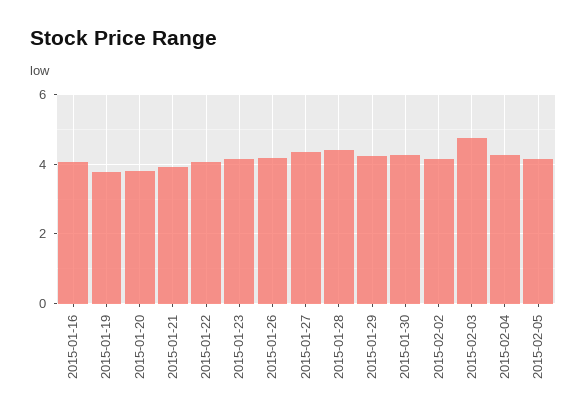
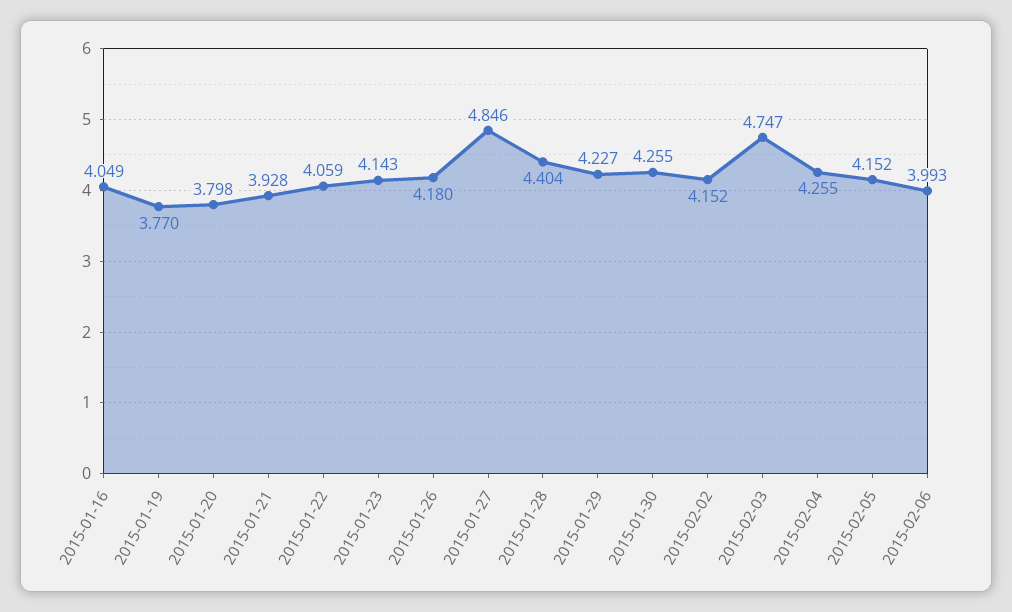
2015-01-27: 4.4 -> 4.846
2015-02-06: none -> 3.993

